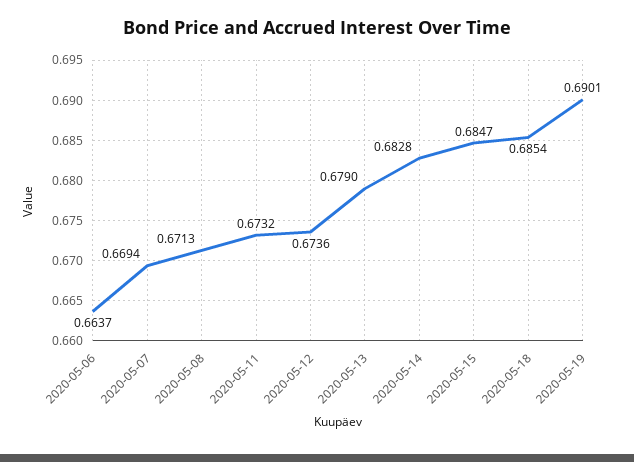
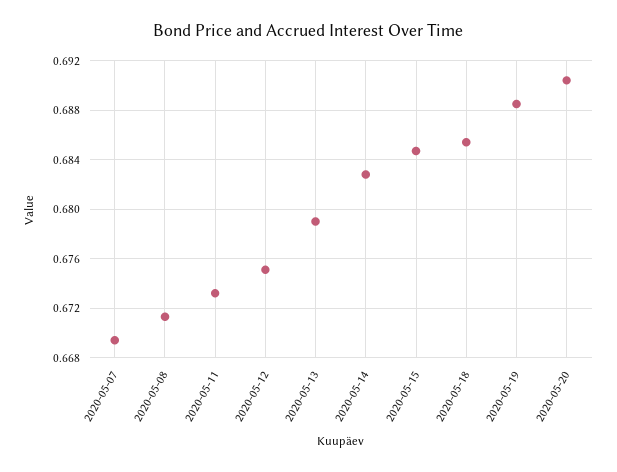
2020-05-06: 0.6637 -> none
2020-05-12: 0.6736 -> 0.675
2020-05-19: 0.6901 -> 0.6885
2020-05-20: none -> 0.6905

